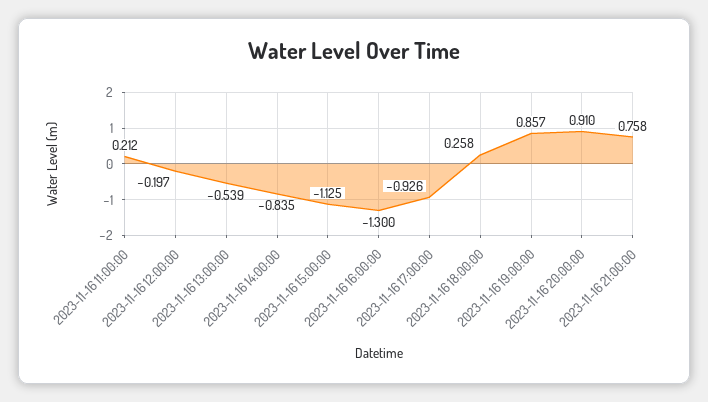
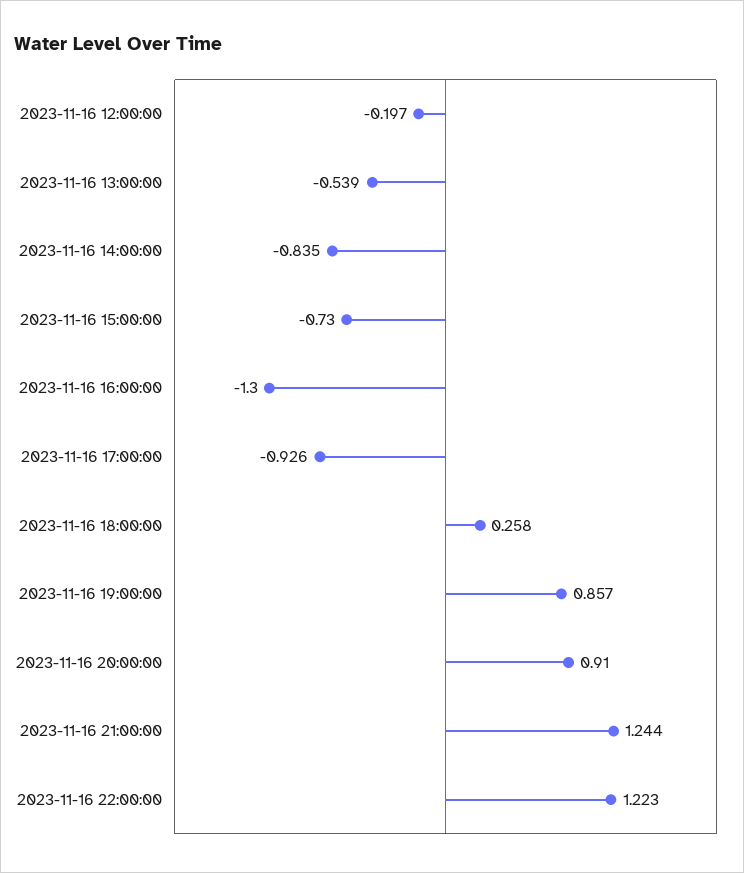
2023-11-16 11:00:00: 0.212 -> none
2023-11-16 15:00:00: -1.125 -> -0.73
2023-11-16 21:00:00: 0.758 -> 1.244
2023-11-16 22:00:00: none -> 1.223

